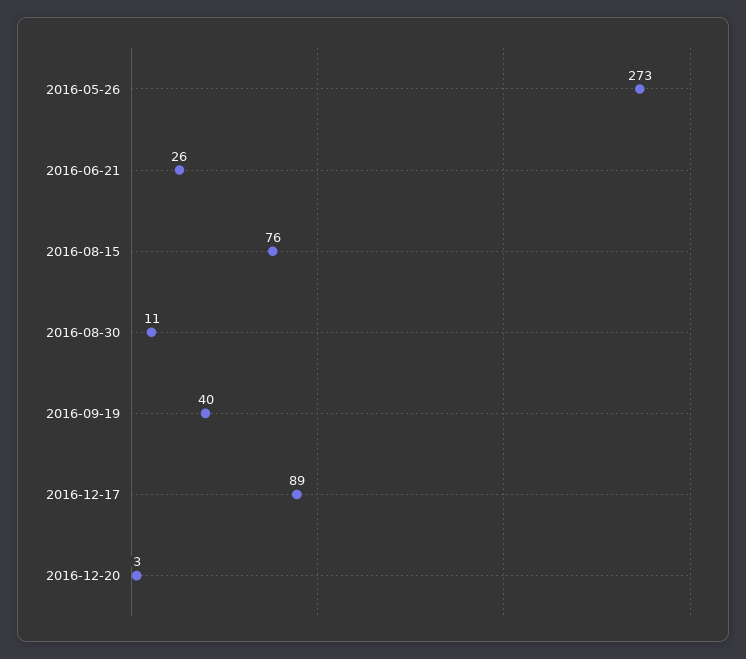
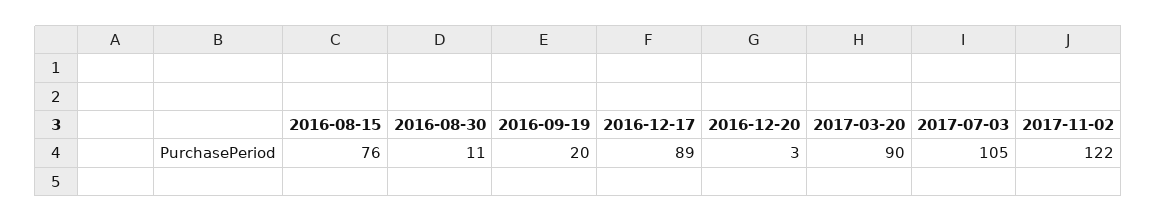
2016-05-26: 273 -> none
2016-06-21: 26 -> none
2016-09-19: 40 -> 20
2017-03-20: none -> 90
2017-07-03: none -> 105
2017-11-02: none -> 122

